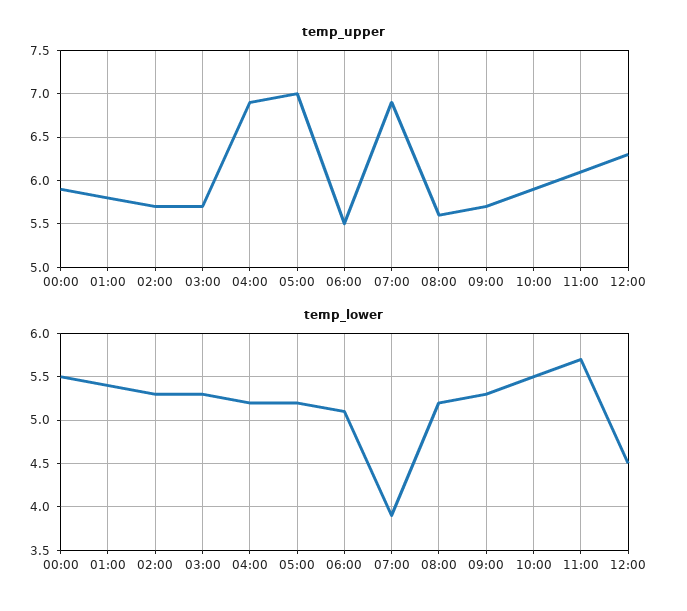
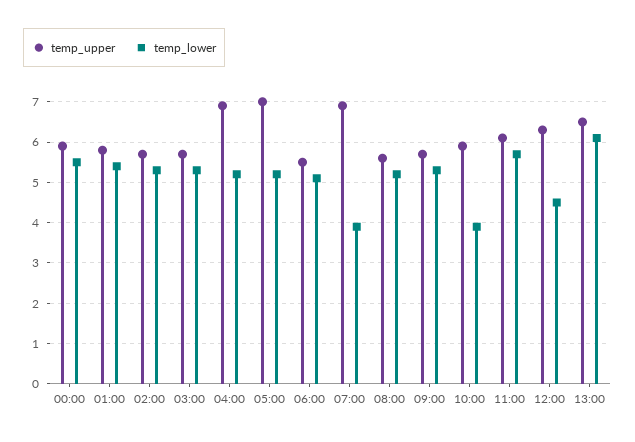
temp_lower, 10:00: 5.5 -> 4
temp_upper, 13:00: none -> 6.5
temp_lower, 13:00: none -> 6

